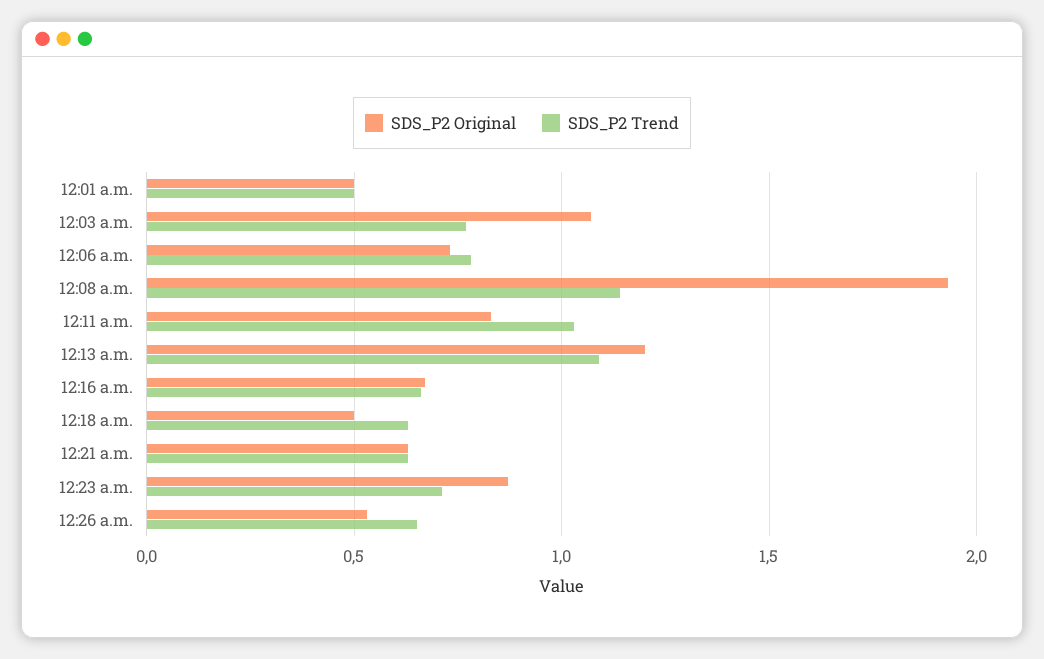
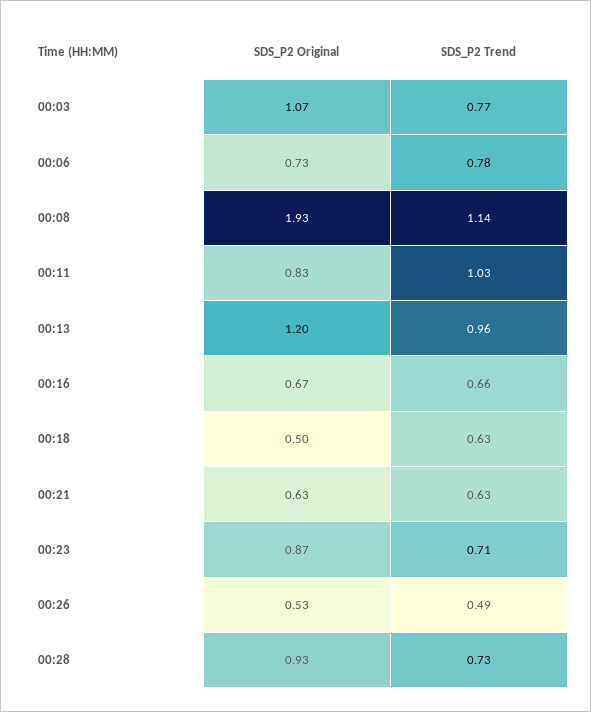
SDS_P2 Original, 12:01 a.m.: 0.5 -> none
SDS_P2 Trend, 12:01 a.m.: 0.5 -> none
SDS_P2 Trend, 12:13 a.m.: 1.1 -> 0.96
SDS_P2 Trend, 12:26 a.m.: 0.65 -> 0.49
SDS_P2 Original, 00:28: none -> 0.93
SDS_P2 Trend, 00:28: none -> 0.73

